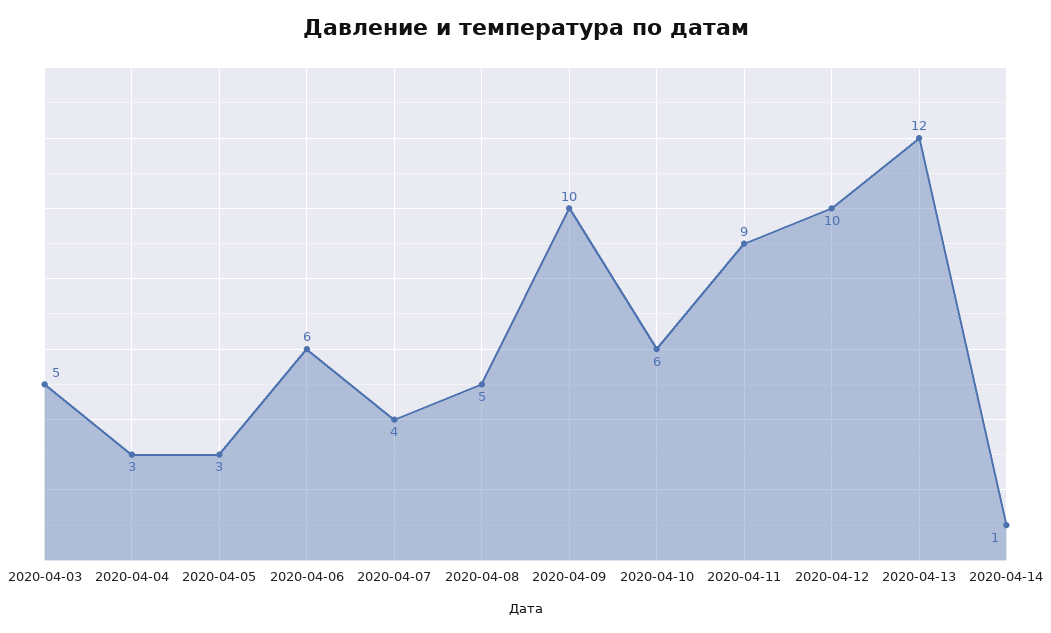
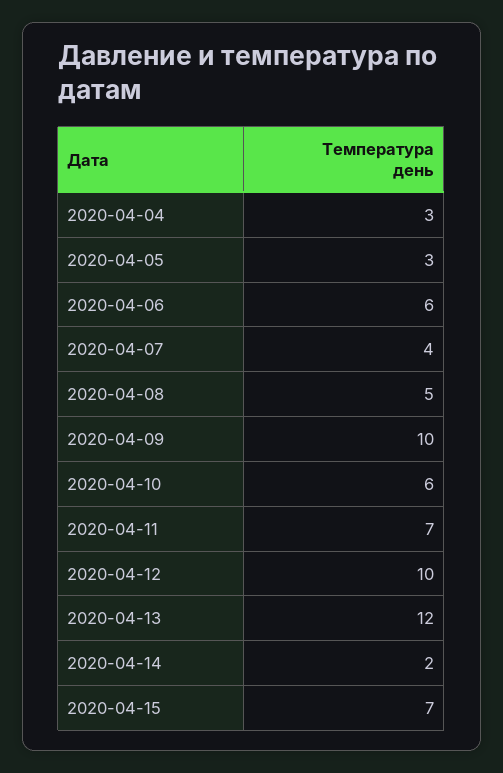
2020-04-03: 5 -> none
2020-04-11: 9 -> 7
2020-04-14: 1 -> 2
2020-04-15: none -> 7

